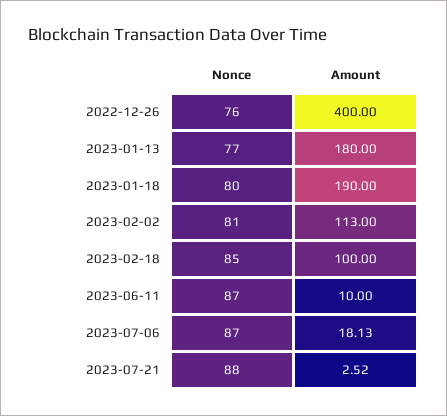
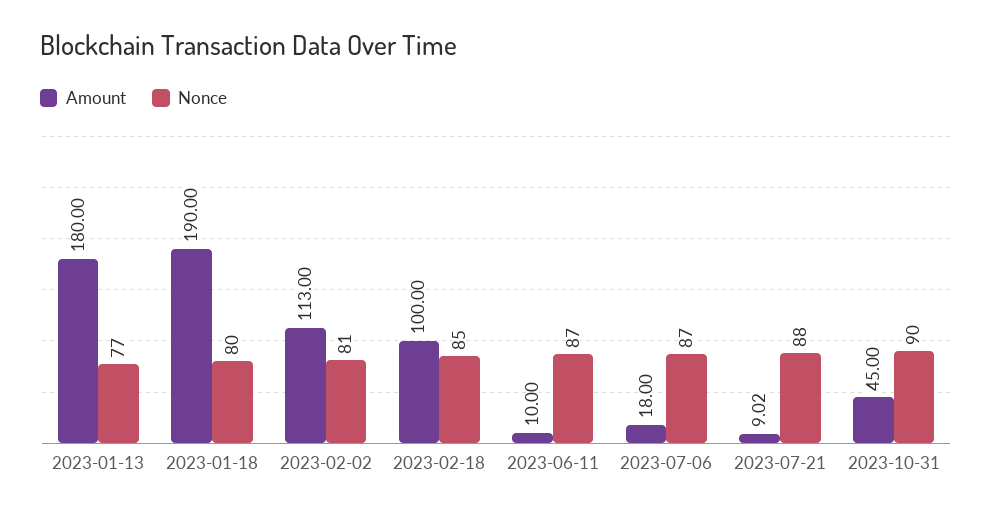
Nonce, 2022-12-26: 76 -> none
Amount, 2022-12-26: 400 -> none
Amount, 2023-07-06: 18.13 -> 18
Amount, 2023-07-21: 2.52 -> 9.02
Amount, 2023-10-31: none -> 45
Nonce, 2023-10-31: none -> 90

